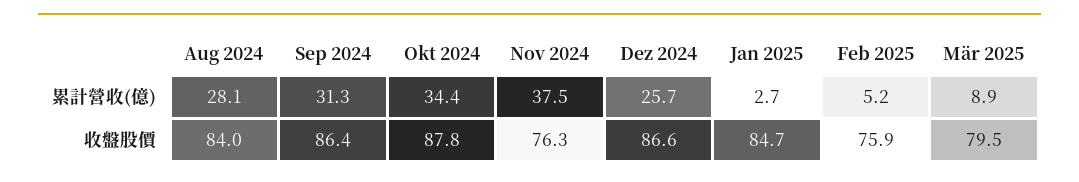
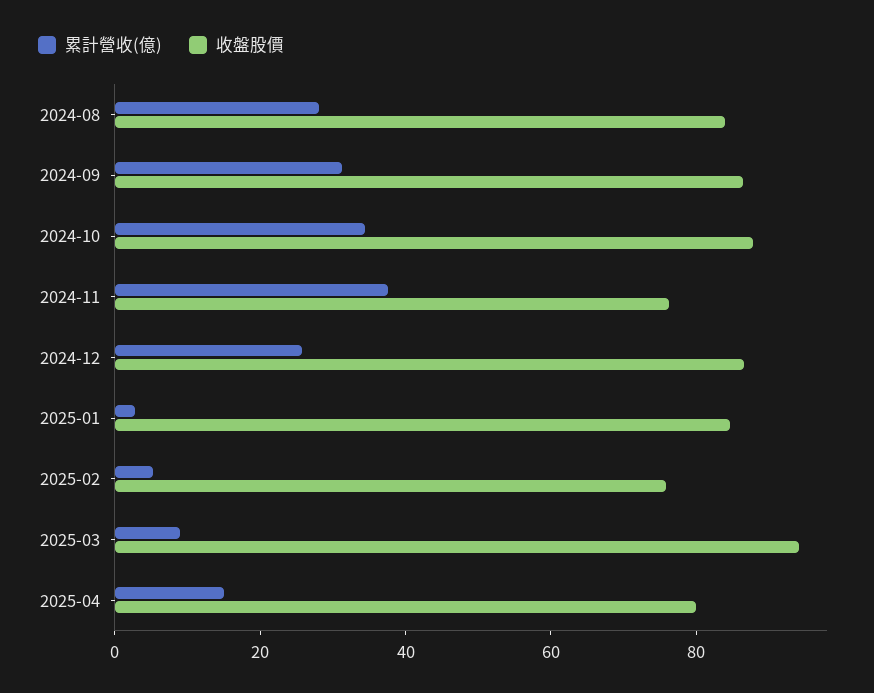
收盤股價, Mär 2025: 79.5 -> 95
累計營收(億), 2025-04: none -> 15
收盤股價, 2025-04: none -> 80

